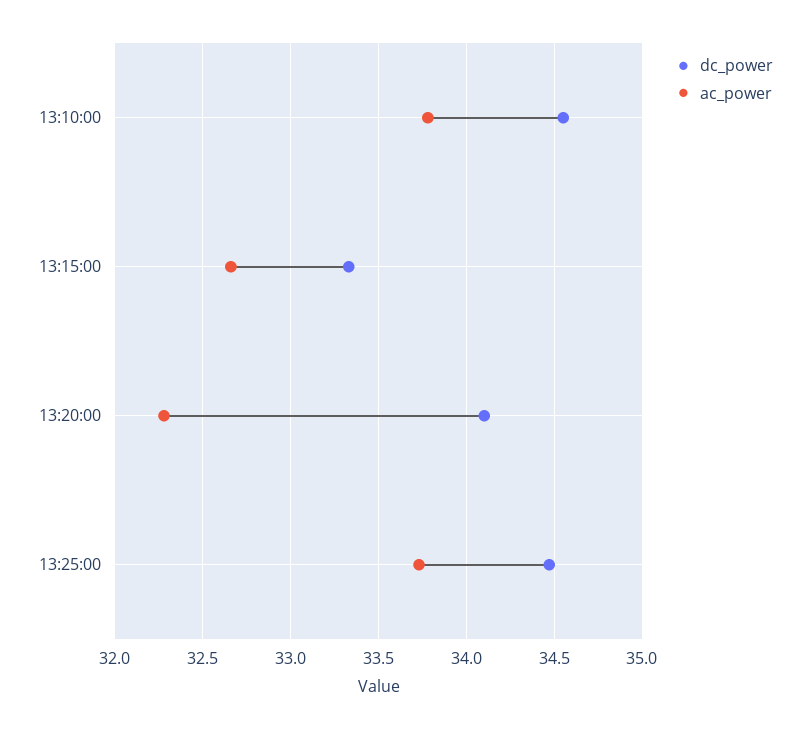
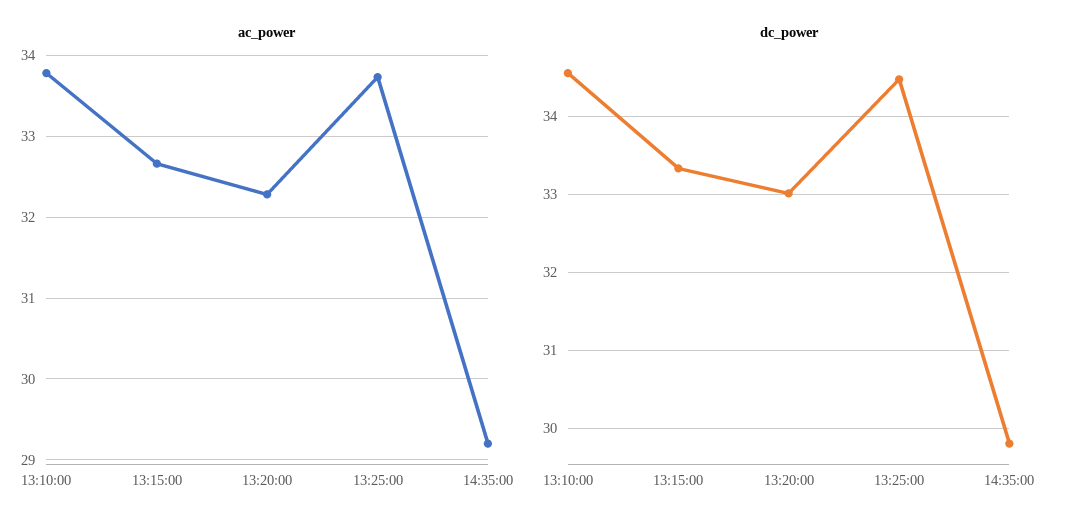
dc_power, 13:20:00: 34.1 -> 33
ac_power, 14:35:00: none -> 29.2
dc_power, 14:35:00: none -> 29.8

